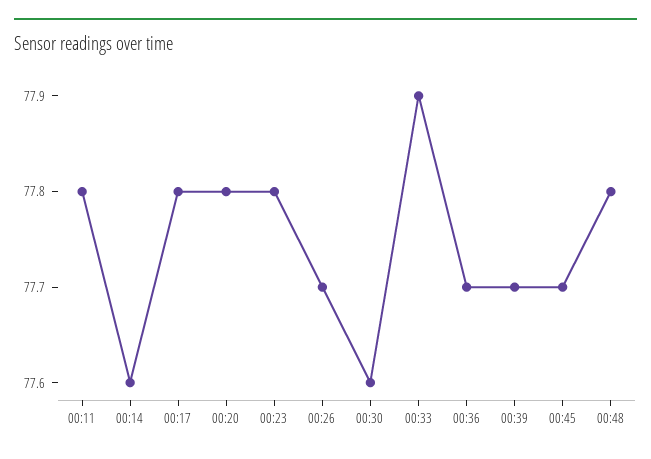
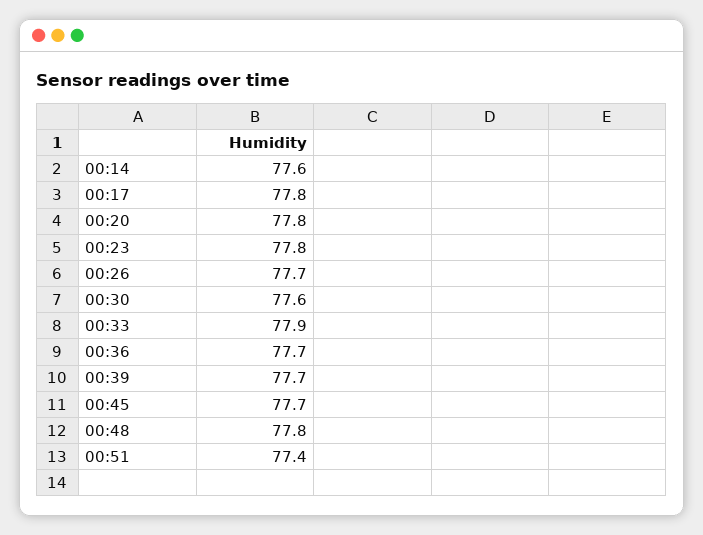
00:11: 77.8 -> none
00:51: none -> 77.4

